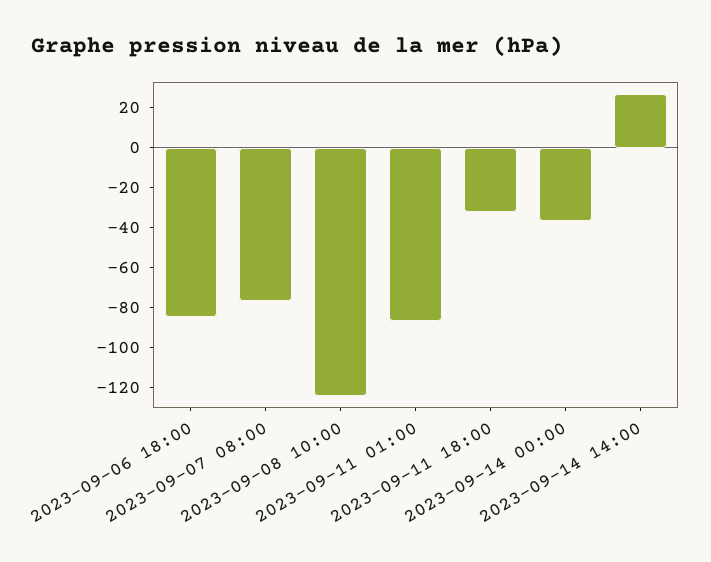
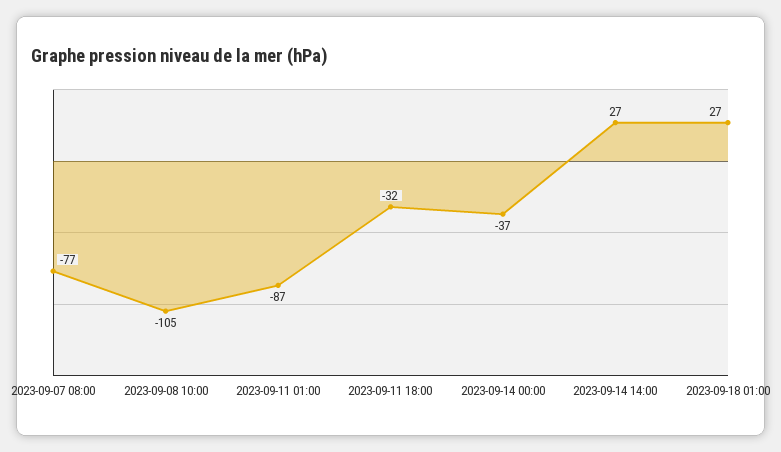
2023-09-06 18:00: -85 -> none
2023-09-08 10:00: -125 -> -105
2023-09-18 01:00: none -> 27

